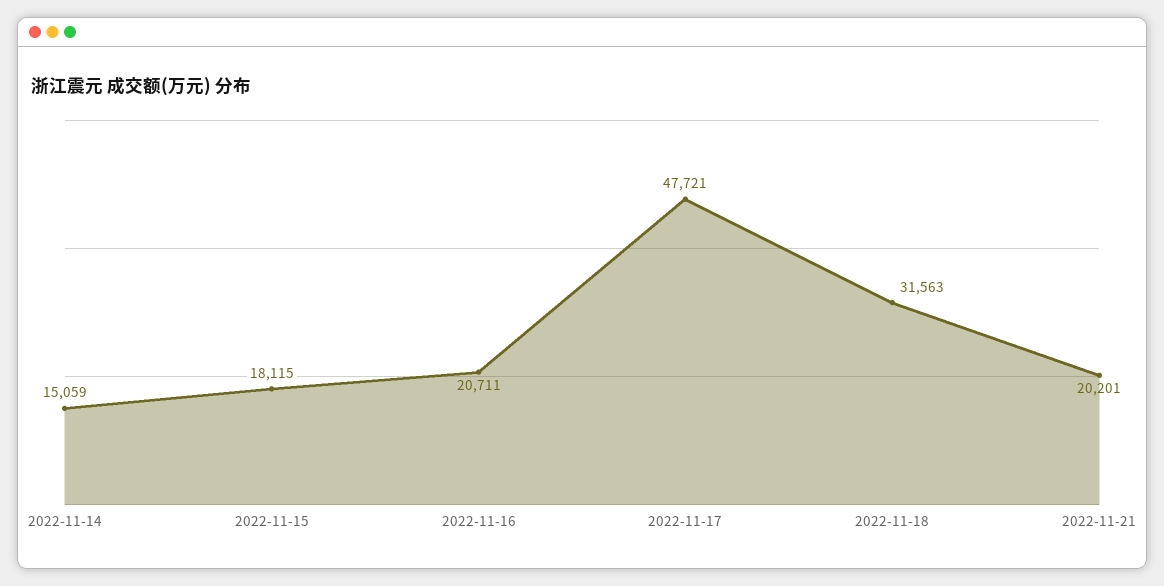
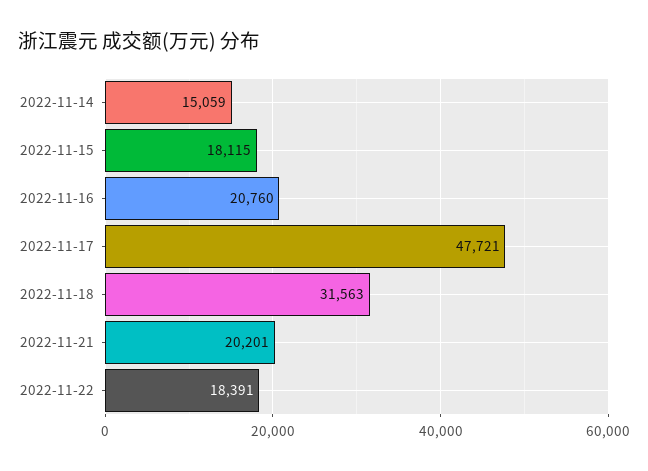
2022-11-16: 20711 -> 20760
2022-11-22: none -> 18391

